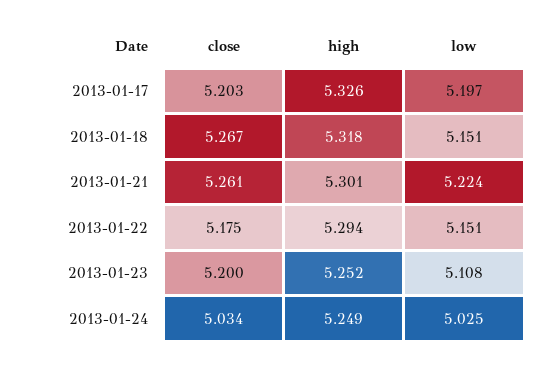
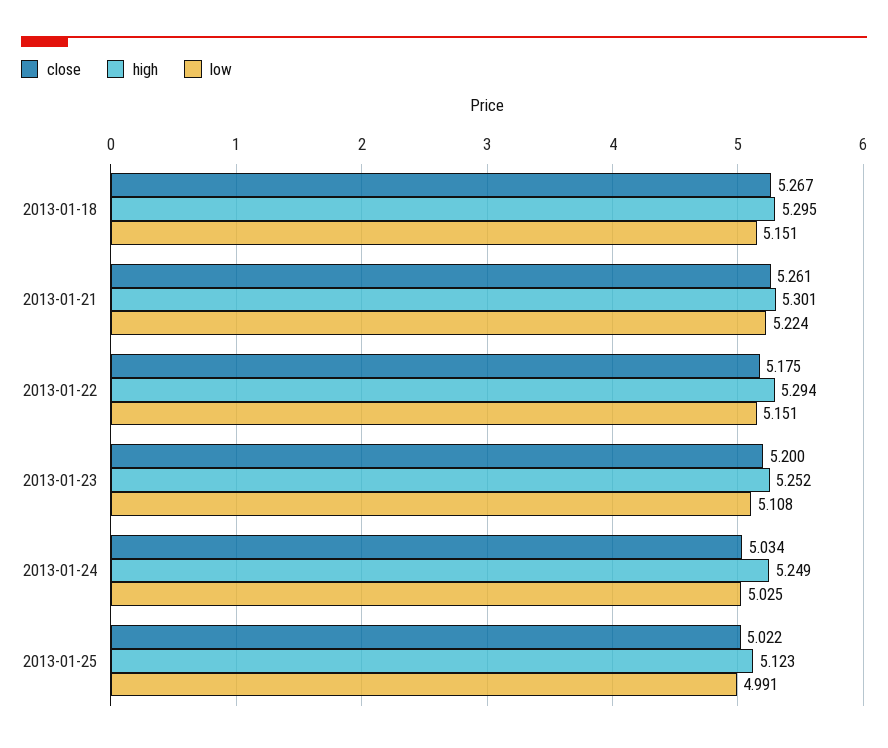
close, 2013-01-17: 5.203 -> none
high, 2013-01-17: 5.326 -> none
low, 2013-01-17: 5.197 -> none
high, 2013-01-18: 5.318 -> 5.295
close, 2013-01-25: none -> 5.022
high, 2013-01-25: none -> 5.123
low, 2013-01-25: none -> 4.991

